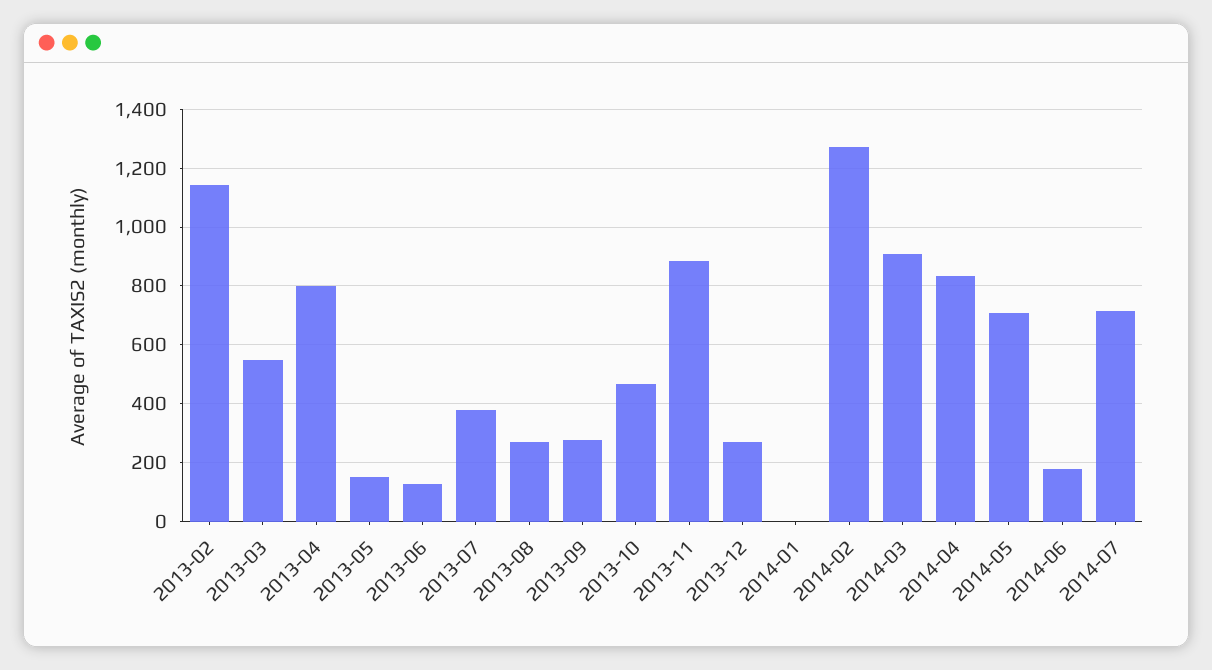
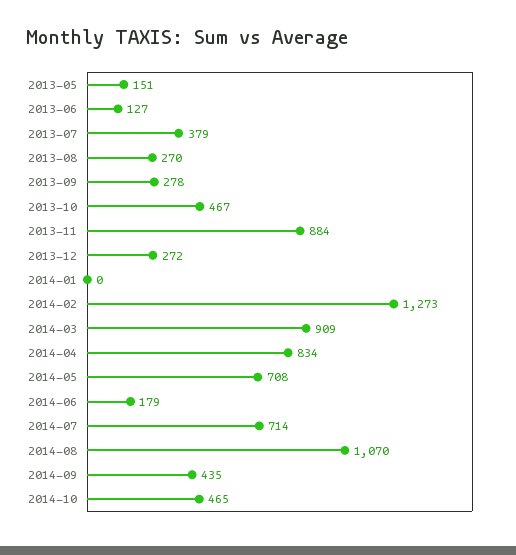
2013-02: 1150 -> none
2013-03: 550 -> none
2013-04: 800 -> none
2014-08: none -> 1070
2014-09: none -> 435
2014-10: none -> 465

